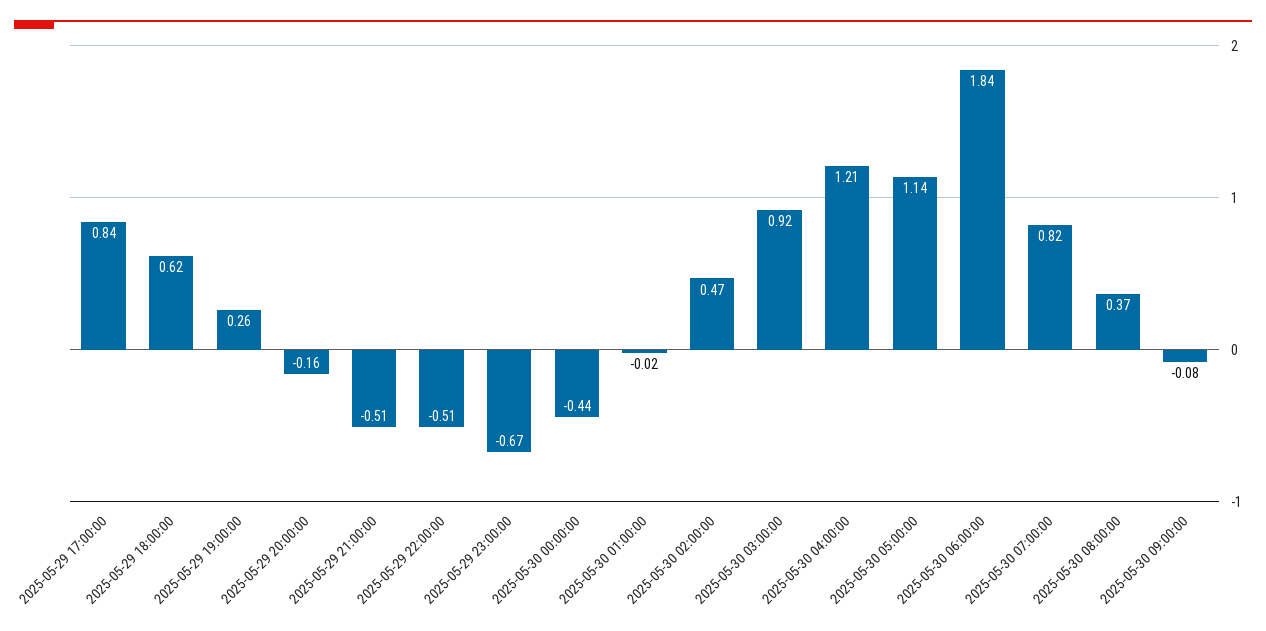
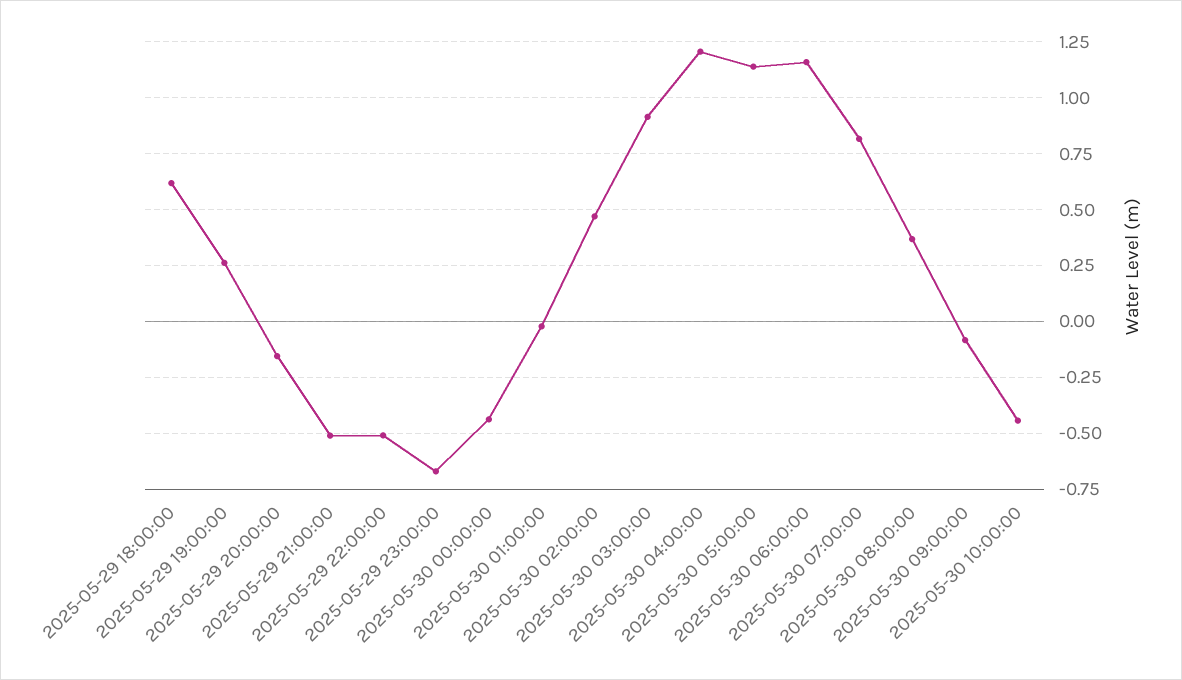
2025-05-29 17:00:00: 0.84 -> none
2025-05-30 06:00:00: 1.84 -> 1.15
2025-05-30 10:00:00: none -> -0.45

